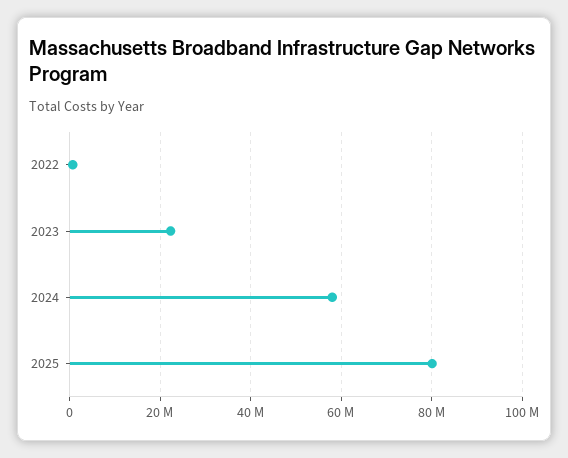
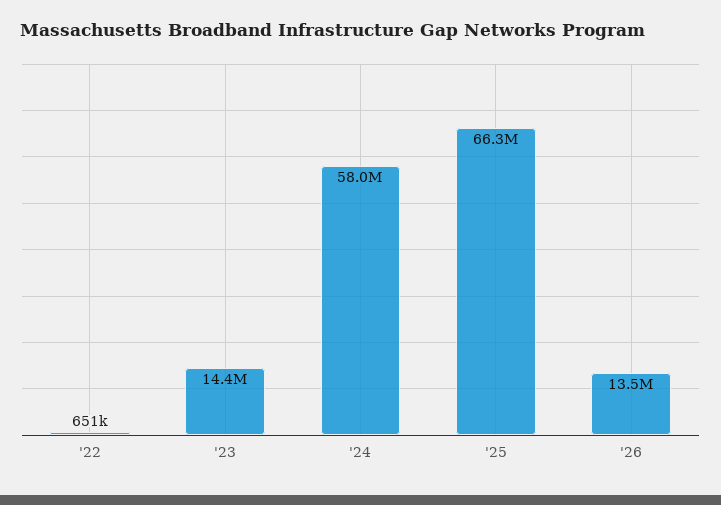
2023: 22000000 -> 14400000
2025: 80000000 -> 66300000
'26: none -> 13500000

